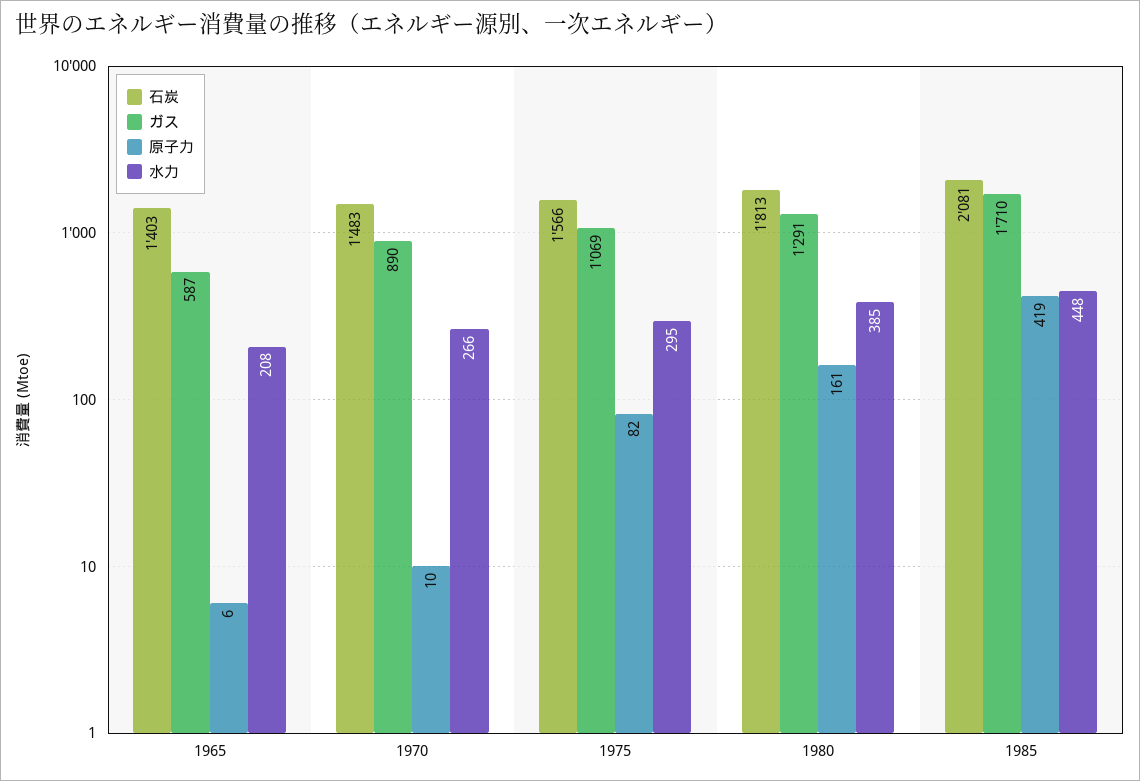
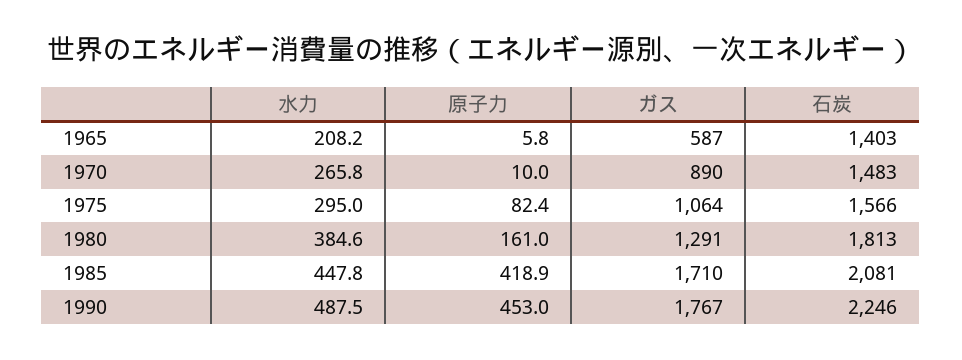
ガス, 1975: 1069 -> 1064
水力, 1990: none -> 487.5
原子力, 1990: none -> 453
ガス, 1990: none -> 1767
石炭, 1990: none -> 2246

